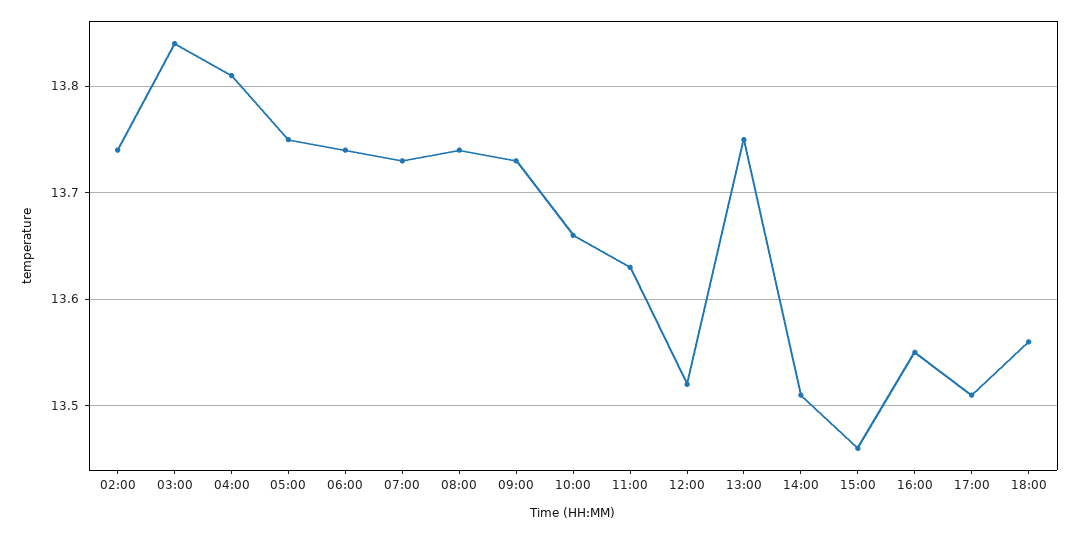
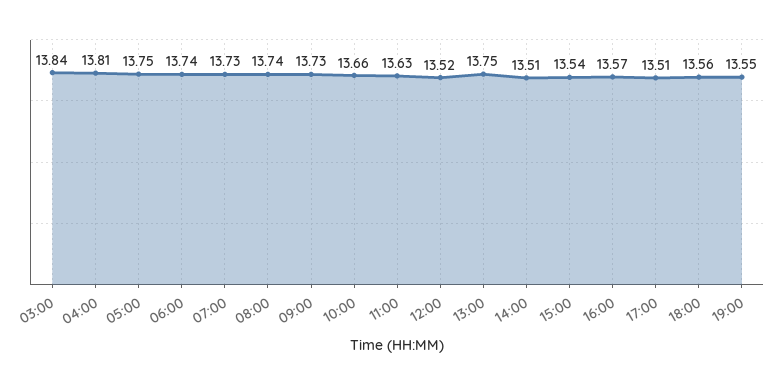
02:00: 13.74 -> none
15:00: 13.46 -> 13.54
16:00: 13.55 -> 13.57
19:00: none -> 13.55

